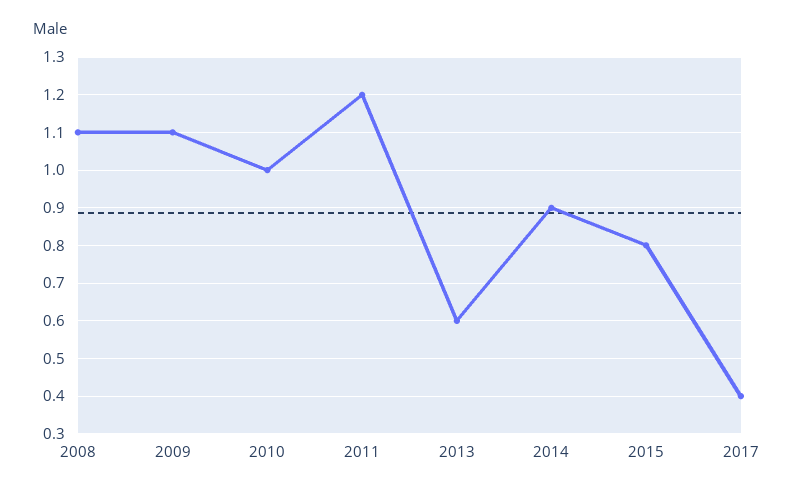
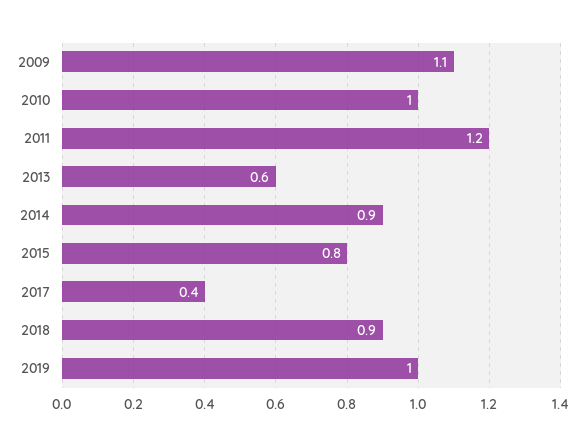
2008: 1.1 -> none
2018: none -> 0.9
2019: none -> 1

